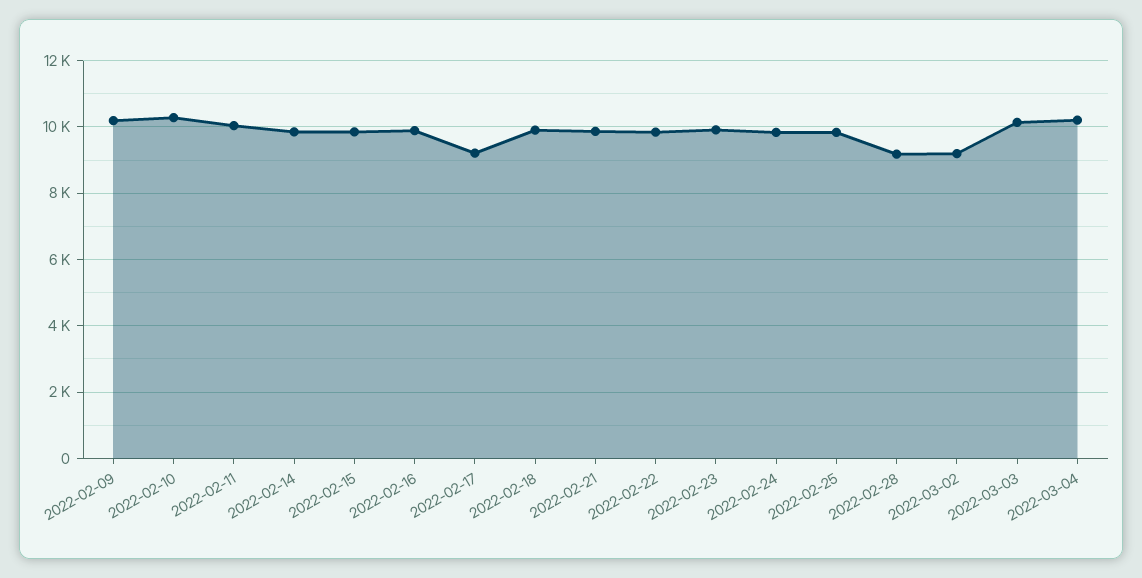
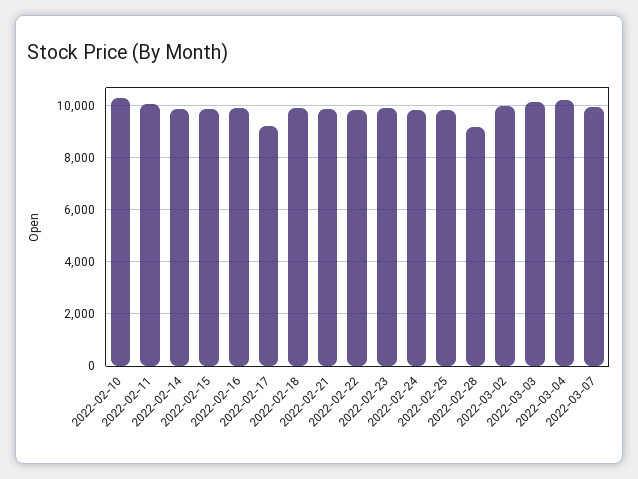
2022-02-09: 10200 -> none
2022-03-02: 9200 -> 10000
2022-03-07: none -> 10000

